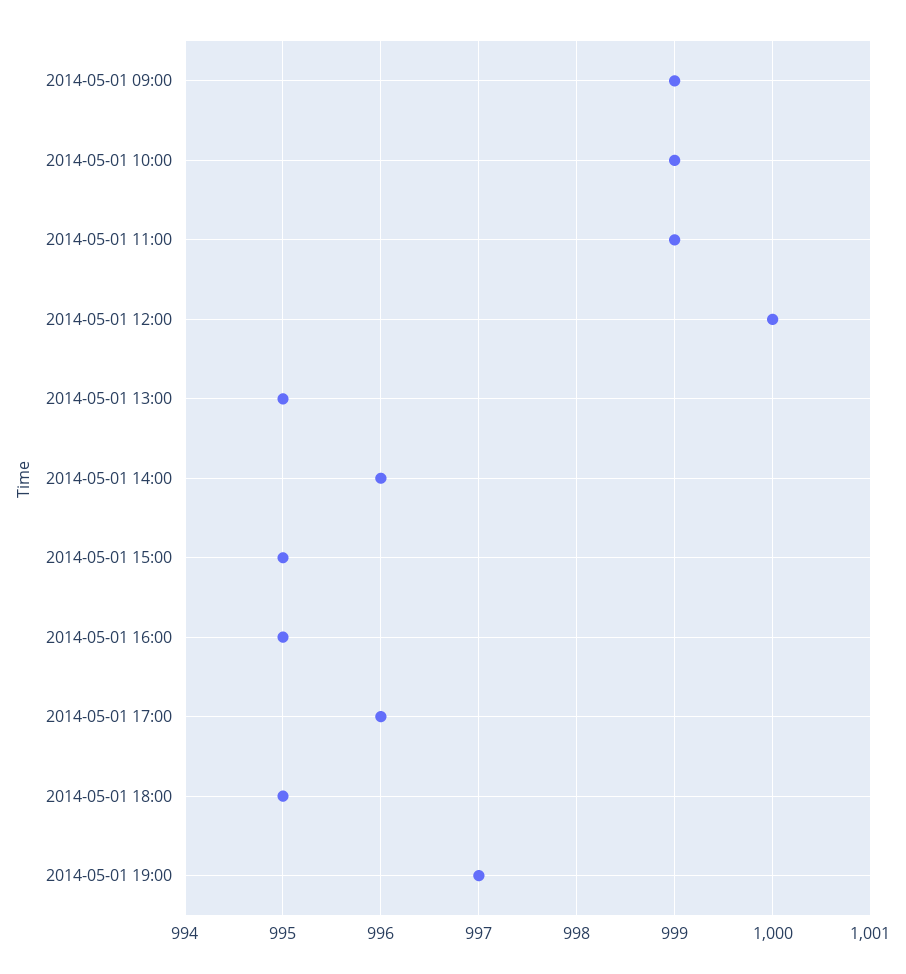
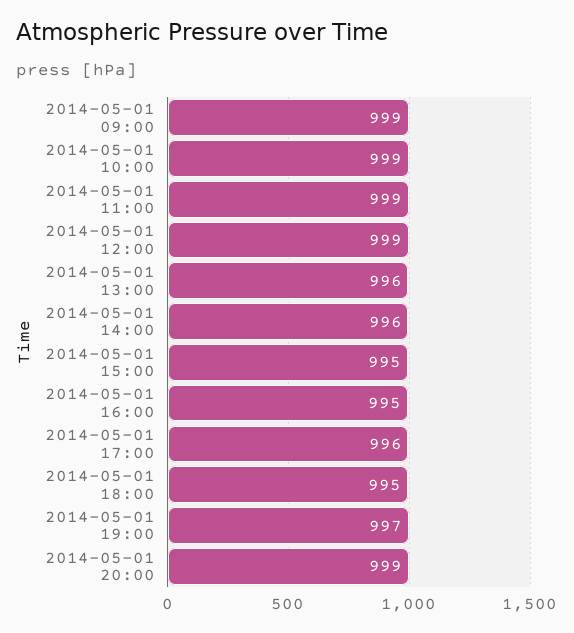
2014-05-01 12:00: 1000 -> 999
2014-05-01 13:00: 995 -> 996
2014-05-01 20:00: none -> 999

